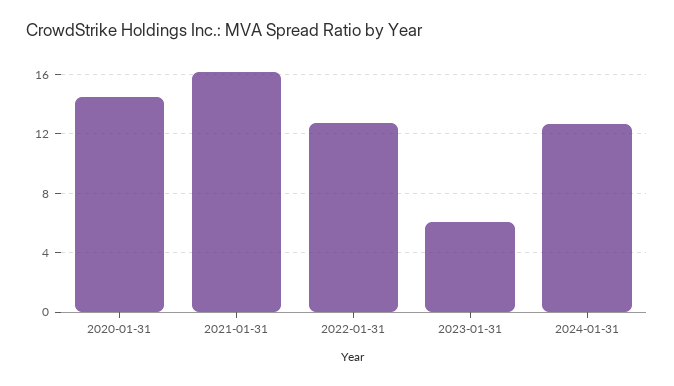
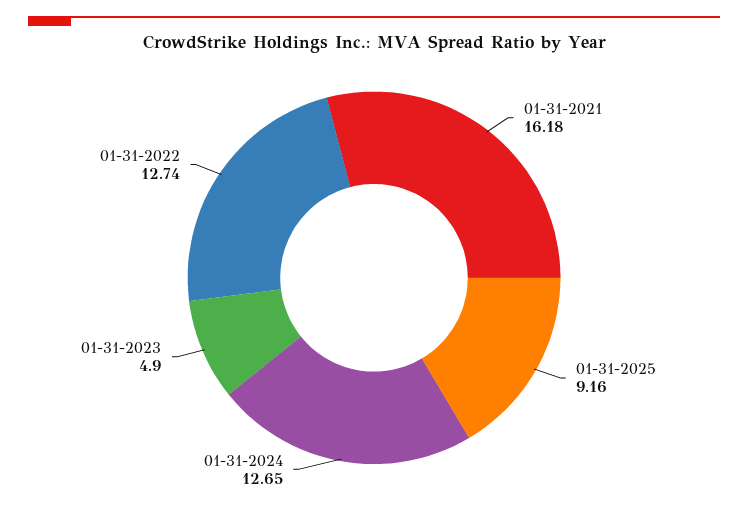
2020-01-31: 14.5 -> none
2023-01-31: 6 -> 4.9
01-31-2025: none -> 9.16

